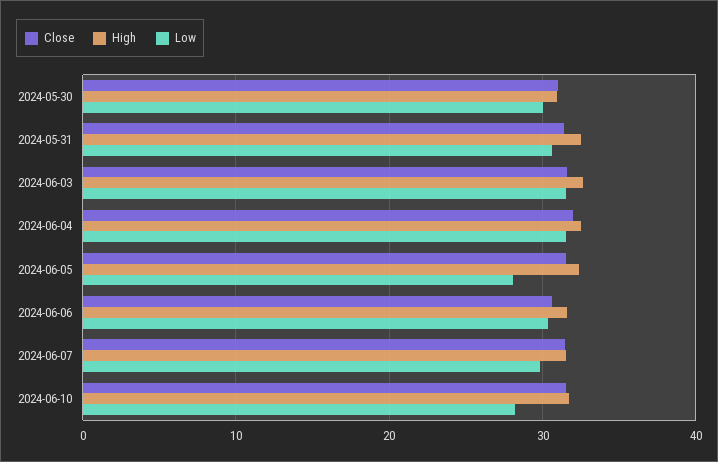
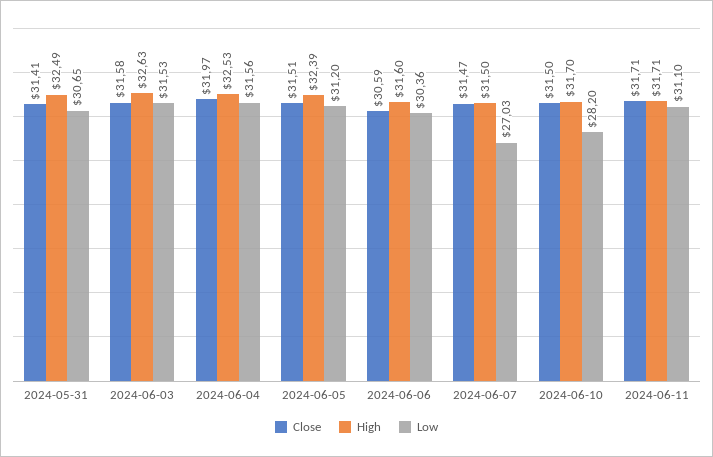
Close, 2024-05-30: 31 -> none
High, 2024-05-30: 31 -> none
Low, 2024-05-30: 30 -> none
Low, 2024-06-05: 28 -> 31.2
Low, 2024-06-07: 30 -> 27.03
Close, 2024-06-11: none -> 31.71
High, 2024-06-11: none -> 31.71
Low, 2024-06-11: none -> 31.1

